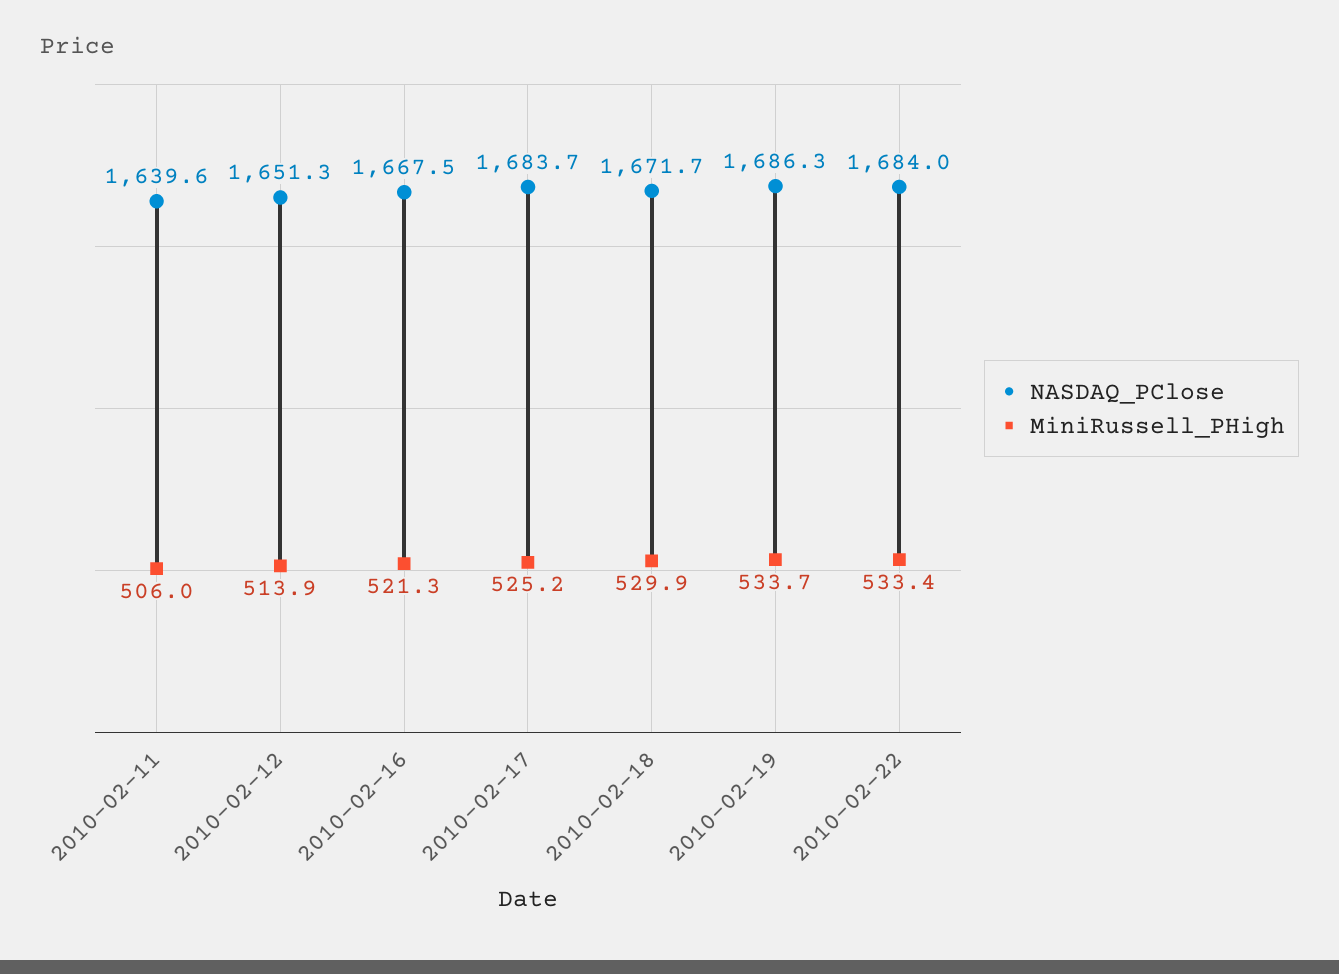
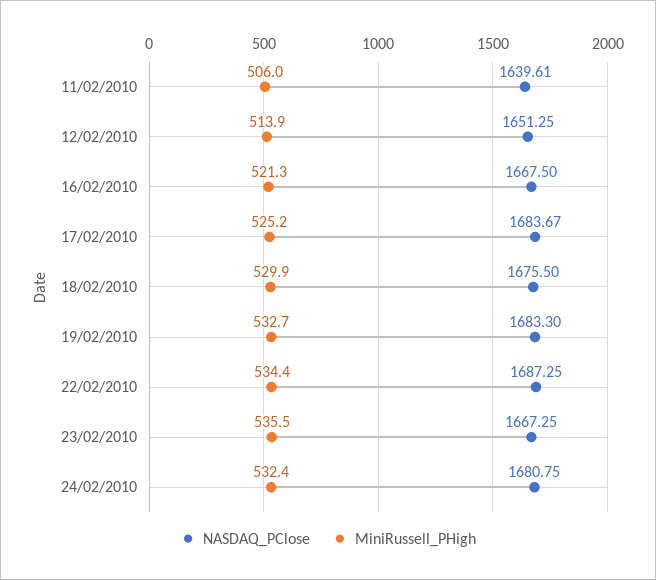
NASDAQ_PClose, 2010-02-18: 1671.7 -> 1675.5
NASDAQ_PClose, 2010-02-19: 1686.3 -> 1683.3
MiniRussell_PHigh, 2010-02-19: 533.7 -> 532.7
NASDAQ_PClose, 2010-02-22: 1684 -> 1687.25
MiniRussell_PHigh, 2010-02-22: 533.4 -> 534.4
NASDAQ_PClose, 23/02/2010: none -> 1667.25
MiniRussell_PHigh, 23/02/2010: none -> 535.5
NASDAQ_PClose, 24/02/2010: none -> 1680.75
MiniRussell_PHigh, 24/02/2010: none -> 532.4

